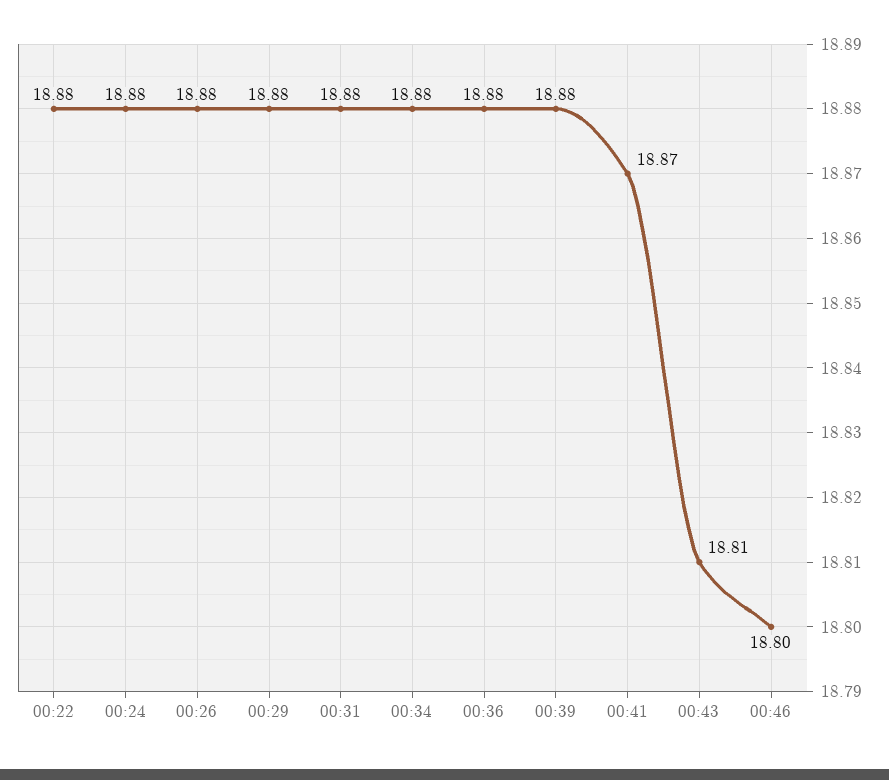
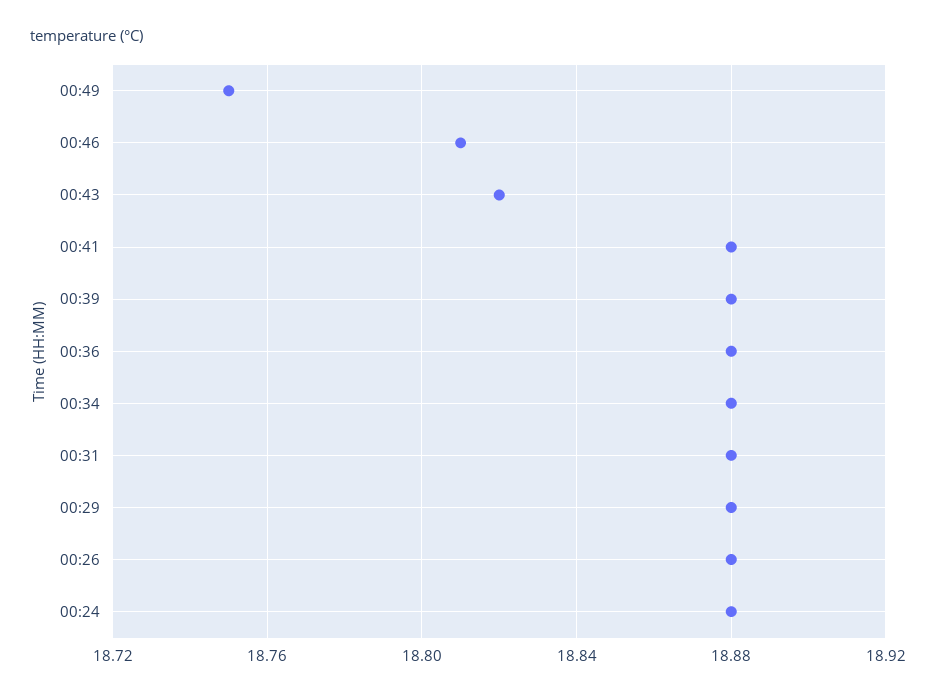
00:22: 18.88 -> none
00:41: 18.87 -> 18.88
00:43: 18.81 -> 18.82
00:46: 18.8 -> 18.81
00:49: none -> 18.75

